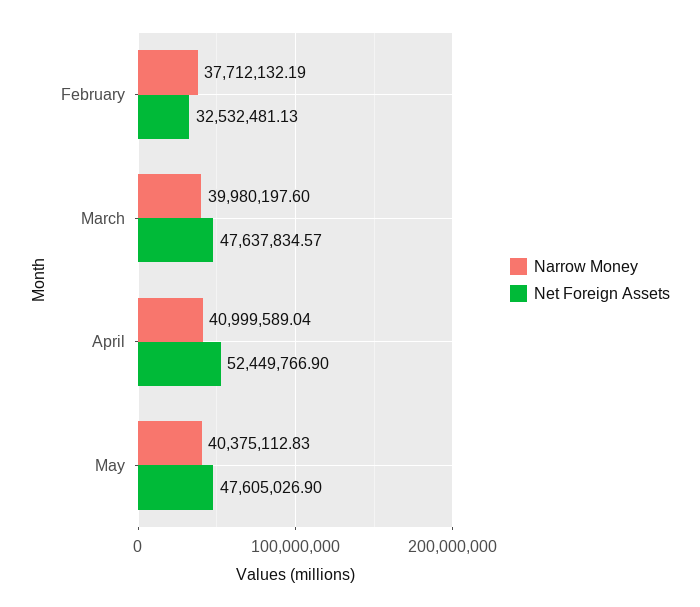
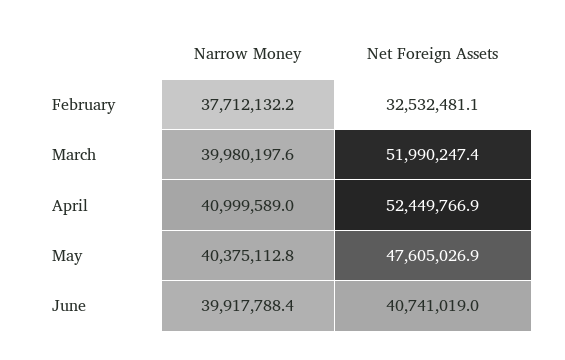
Net Foreign Assets, March: 47637834.57 -> 51990247.4
Narrow Money, June: none -> 39917788.4
Net Foreign Assets, June: none -> 40741019

